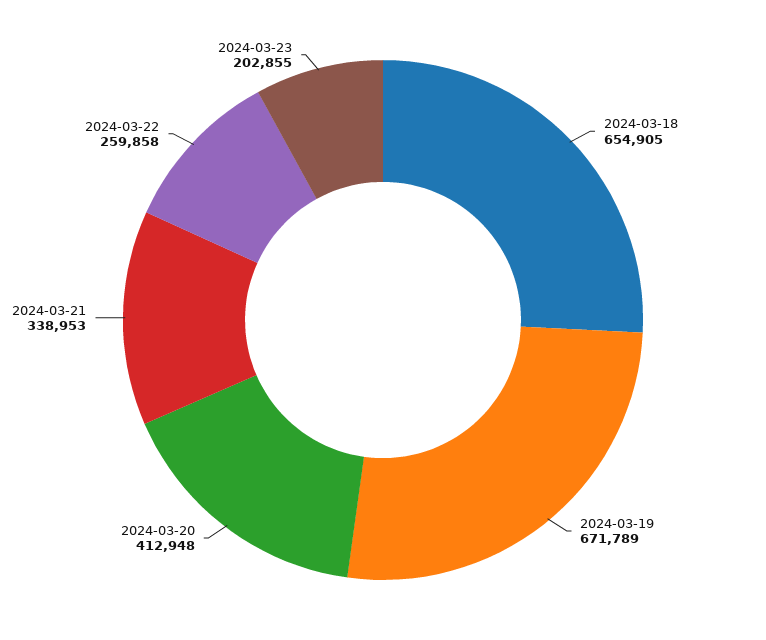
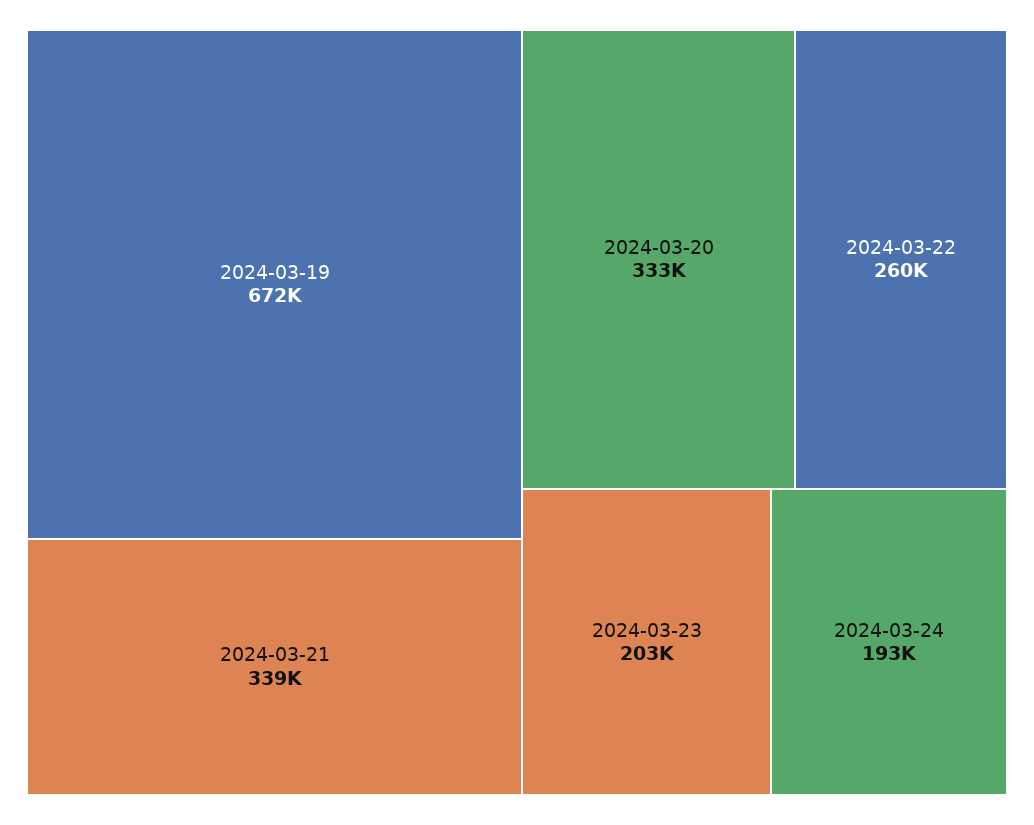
2024-03-18: 654905 -> none
2024-03-20: 412948 -> 333000
2024-03-24: none -> 193000

